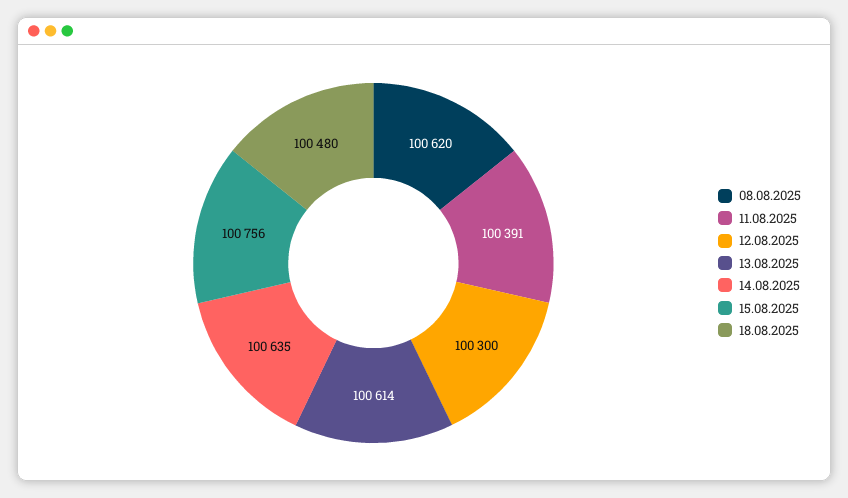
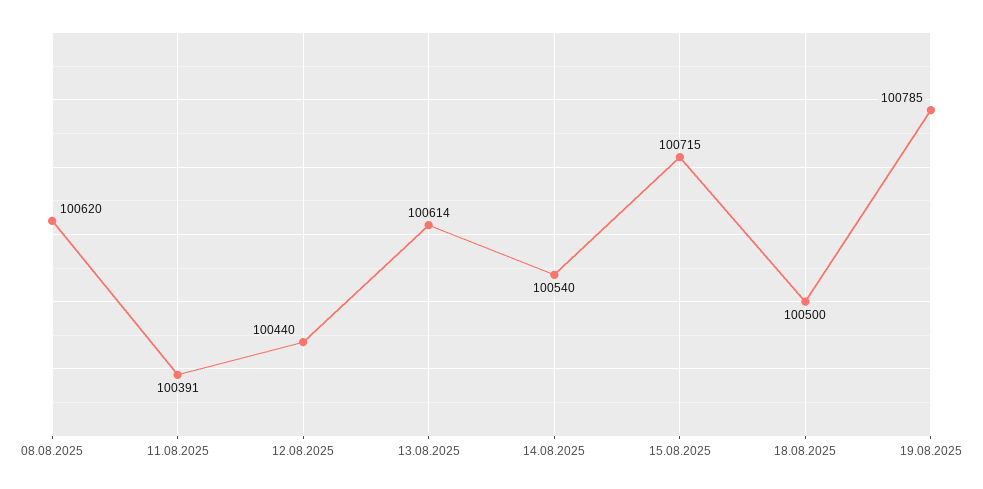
12.08.2025: 100300 -> 100440
14.08.2025: 100635 -> 100540
15.08.2025: 100756 -> 100715
18.08.2025: 100480 -> 100500
19.08.2025: none -> 100785

